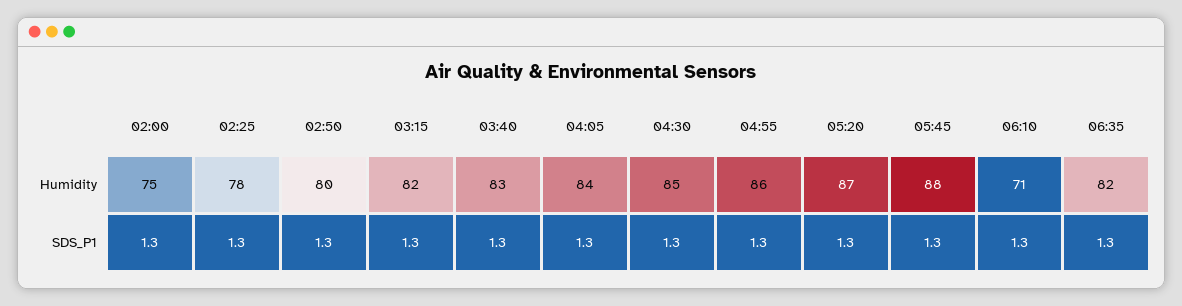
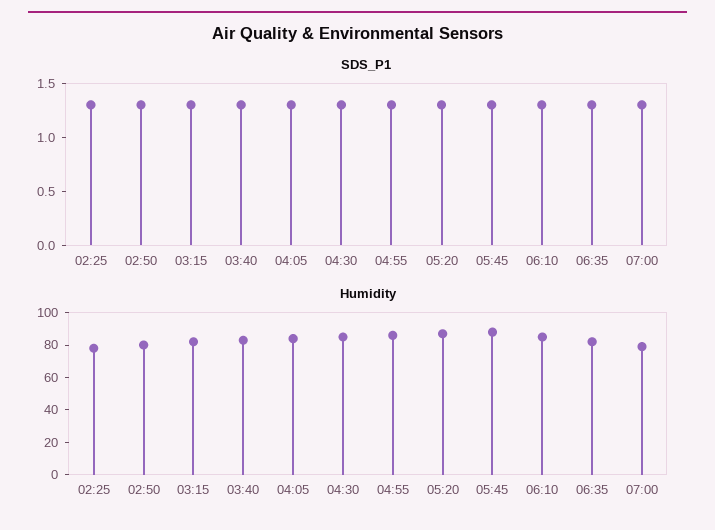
Humidity, 02:00: 75 -> none
Humidity, 06:10: 71 -> 85
SDS_P1, 02:00: 1.3 -> none
SDS_P1, 07:00: none -> 1.3
Humidity, 07:00: none -> 80

